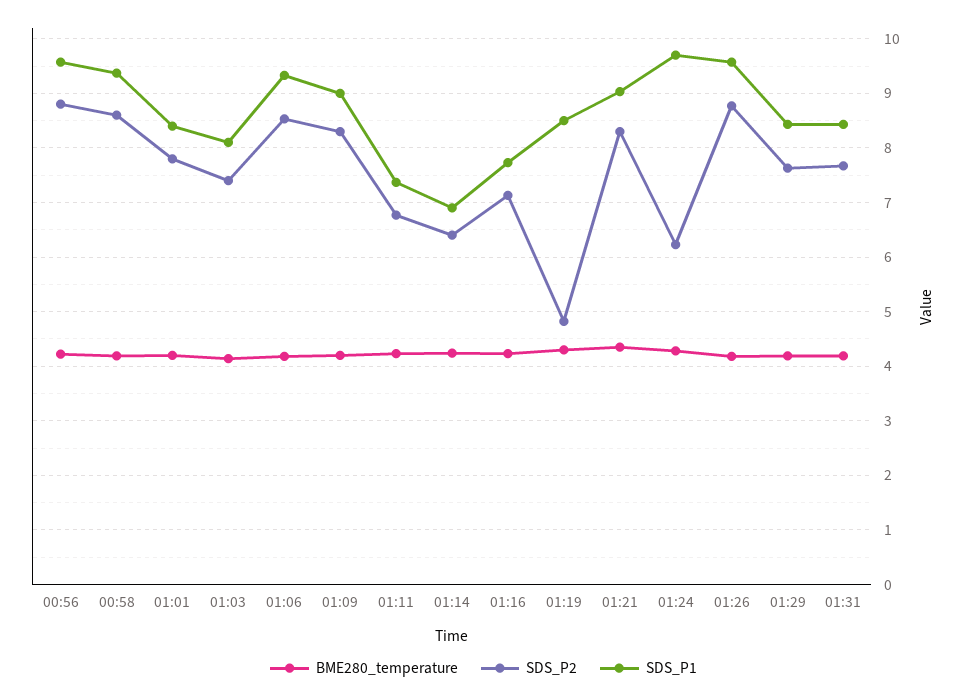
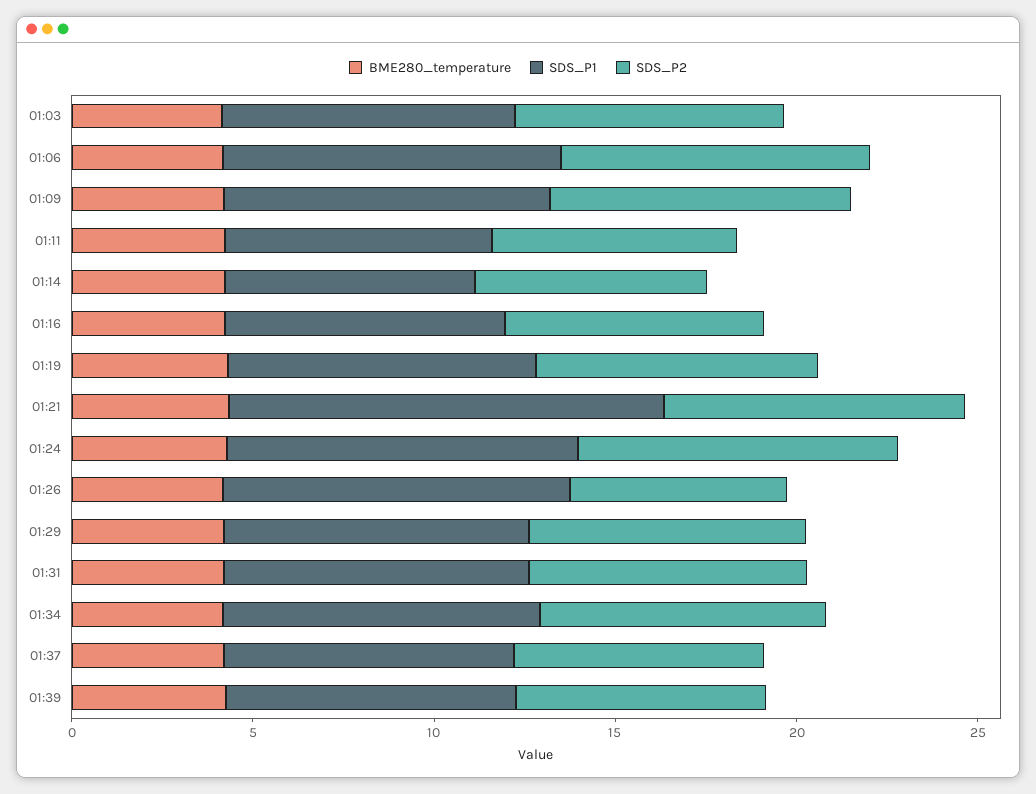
BME280_temperature, 00:56: 4.2 -> none
SDS_P2, 00:56: 8.8 -> none
SDS_P1, 00:56: 9.6 -> none
BME280_temperature, 00:58: 4.2 -> none
SDS_P2, 00:58: 8.6 -> none
SDS_P1, 00:58: 9.4 -> none
BME280_temperature, 01:01: 4.2 -> none
SDS_P2, 01:01: 7.8 -> none
SDS_P1, 01:01: 8.4 -> none
SDS_P2, 01:19: 4.8 -> 8
SDS_P1, 01:21: 9 -> 12
SDS_P2, 01:24: 6.2 -> 9
SDS_P2, 01:26: 8.8 -> 6
BME280_temperature, 01:34: none -> 4
SDS_P1, 01:34: none -> 9
SDS_P2, 01:34: none -> 8
BME280_temperature, 01:37: none -> 4
SDS_P1, 01:37: none -> 8
SDS_P2, 01:37: none -> 7
BME280_temperature, 01:39: none -> 4
SDS_P1, 01:39: none -> 8
SDS_P2, 01:39: none -> 7

